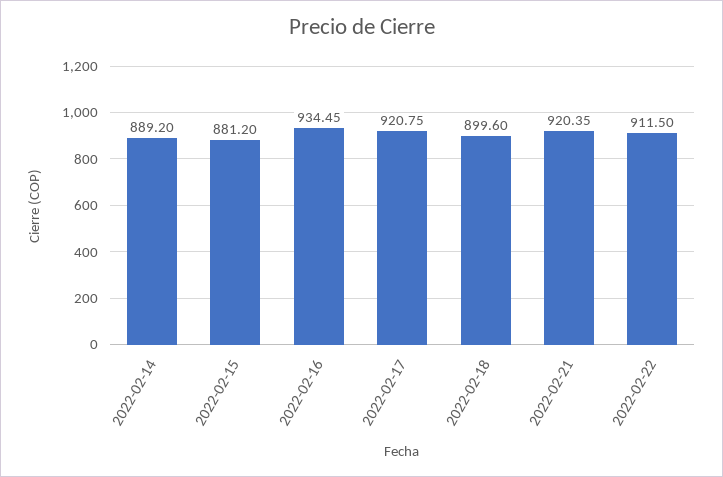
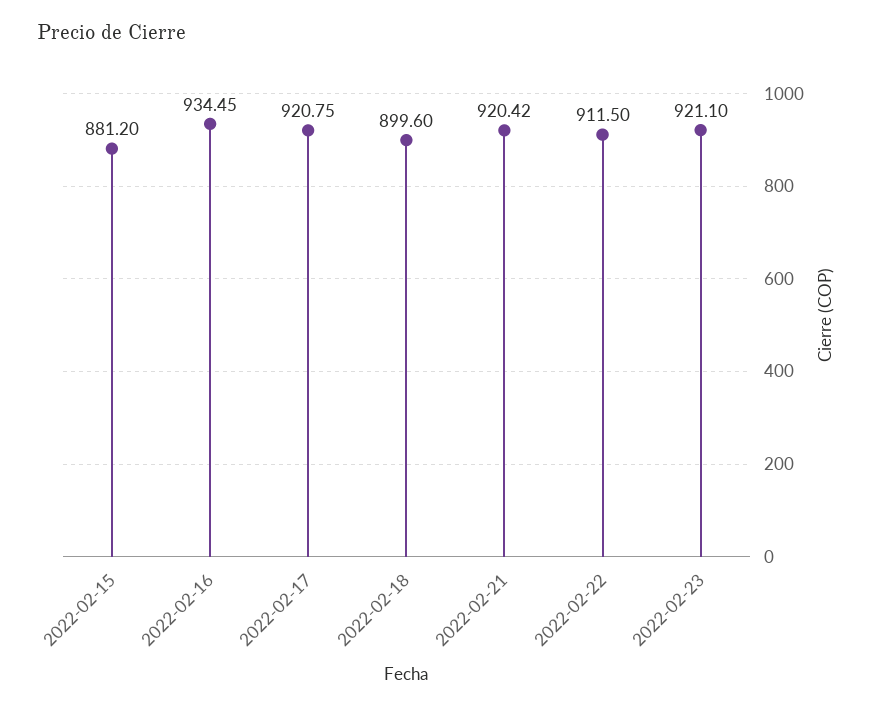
2022-02-14: 889.2 -> none
2022-02-21: 920.35 -> 920.42
2022-02-23: none -> 921.1

